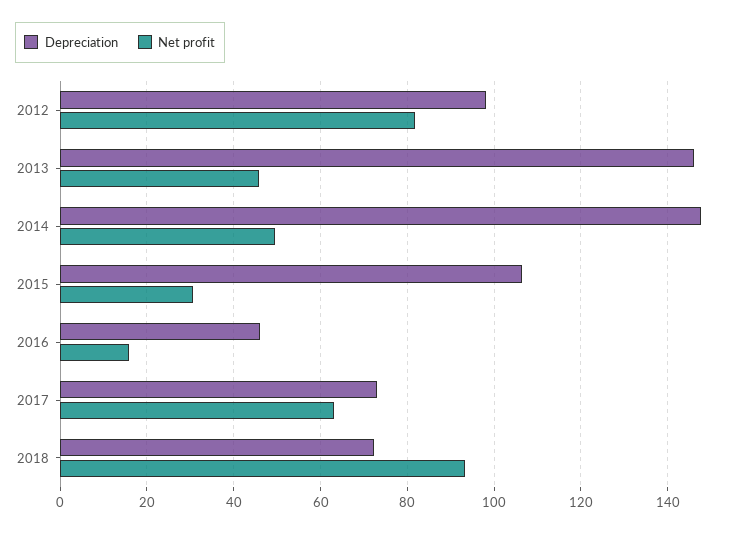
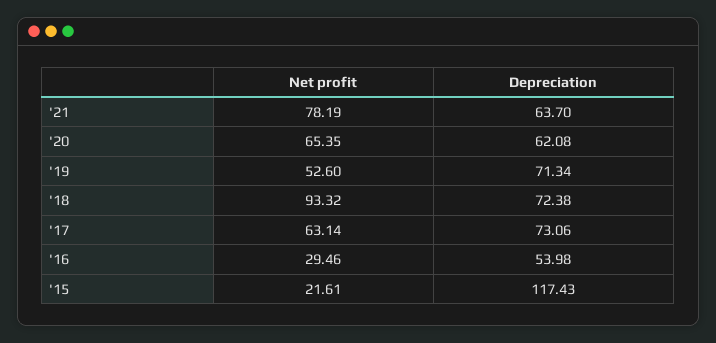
Depreciation, 2012: 98 -> none
Net profit, 2012: 82 -> none
Depreciation, 2013: 146 -> none
Net profit, 2013: 46 -> none
Depreciation, 2014: 148 -> none
Net profit, 2014: 50 -> none
Depreciation, 2015: 106 -> 117.43
Net profit, 2015: 30 -> 21.61
Depreciation, 2016: 46 -> 53.98
Net profit, 2016: 16 -> 29.46
Net profit, '21: none -> 78.19
Depreciation, '21: none -> 63.7
Net profit, '20: none -> 65.35
Depreciation, '20: none -> 62.08
Net profit, '19: none -> 52.6
Depreciation, '19: none -> 71.34

